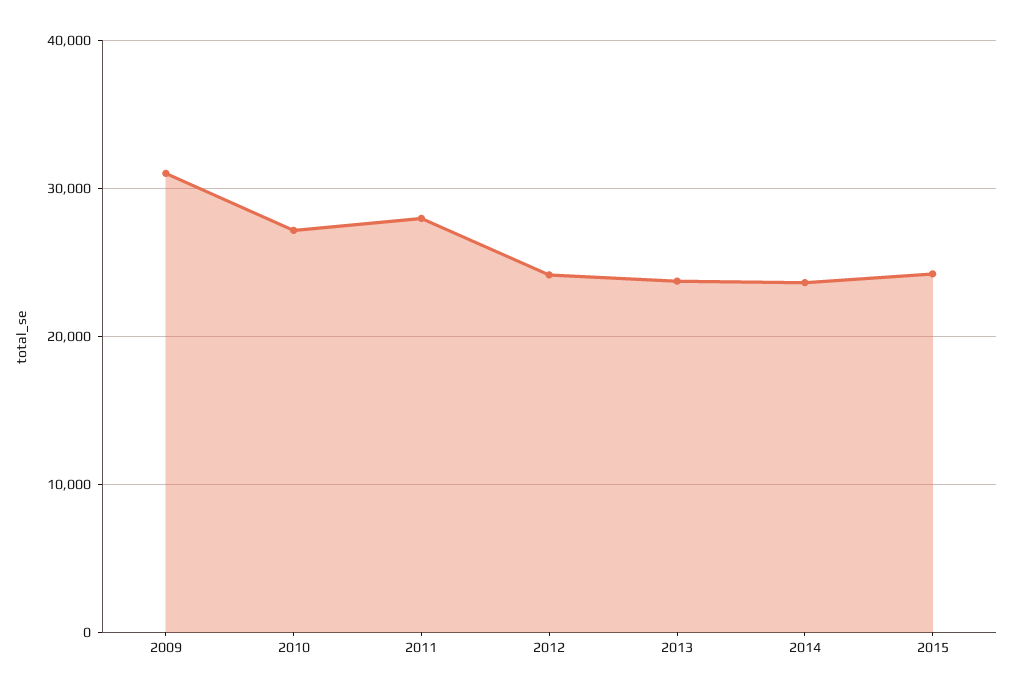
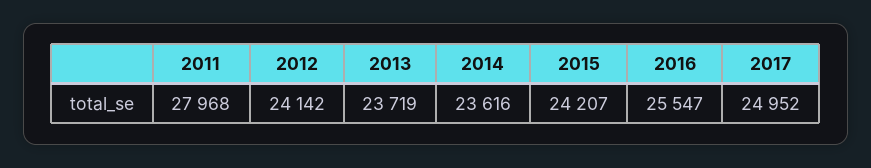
2009: 31000 -> none
2010: 27000 -> none
2016: none -> 25547
2017: none -> 24952

